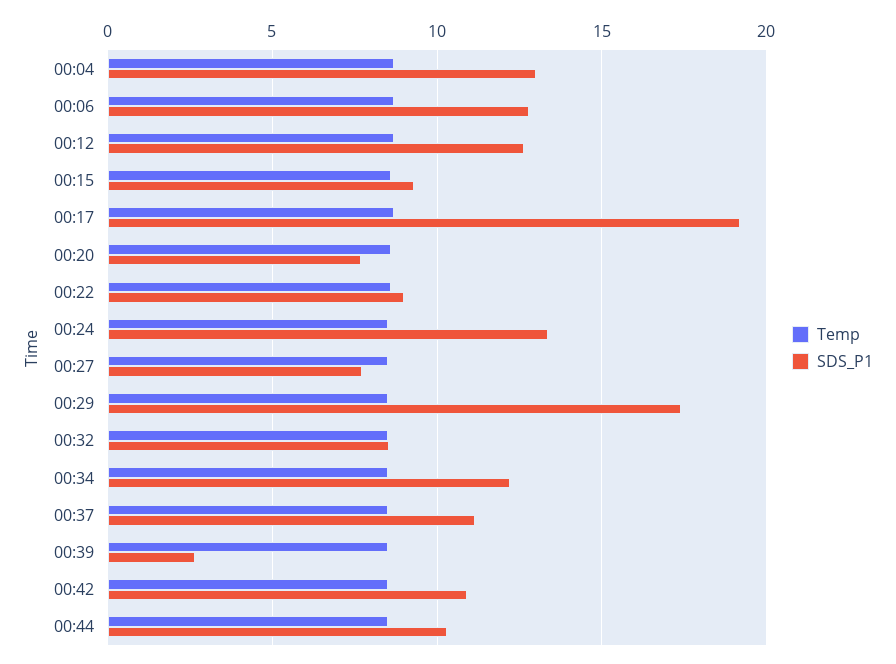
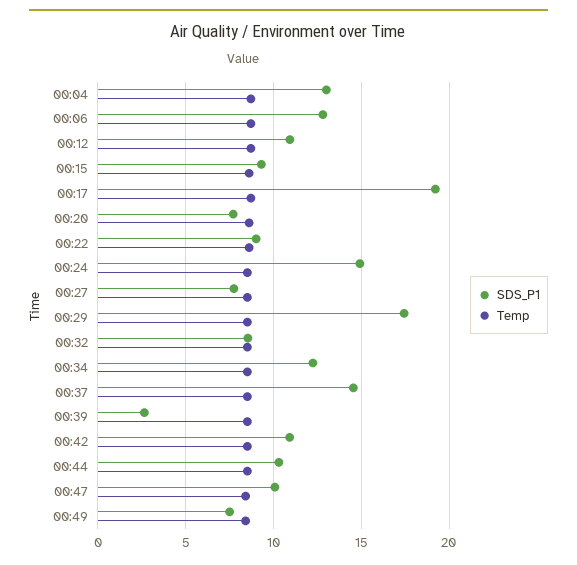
SDS_P1, 00:12: 12.5 -> 11
SDS_P1, 00:24: 13.5 -> 15
SDS_P1, 00:37: 11 -> 14.5
SDS_P1, 00:47: none -> 10
Temp, 00:47: none -> 8.5
SDS_P1, 00:49: none -> 7.5
Temp, 00:49: none -> 8.5

